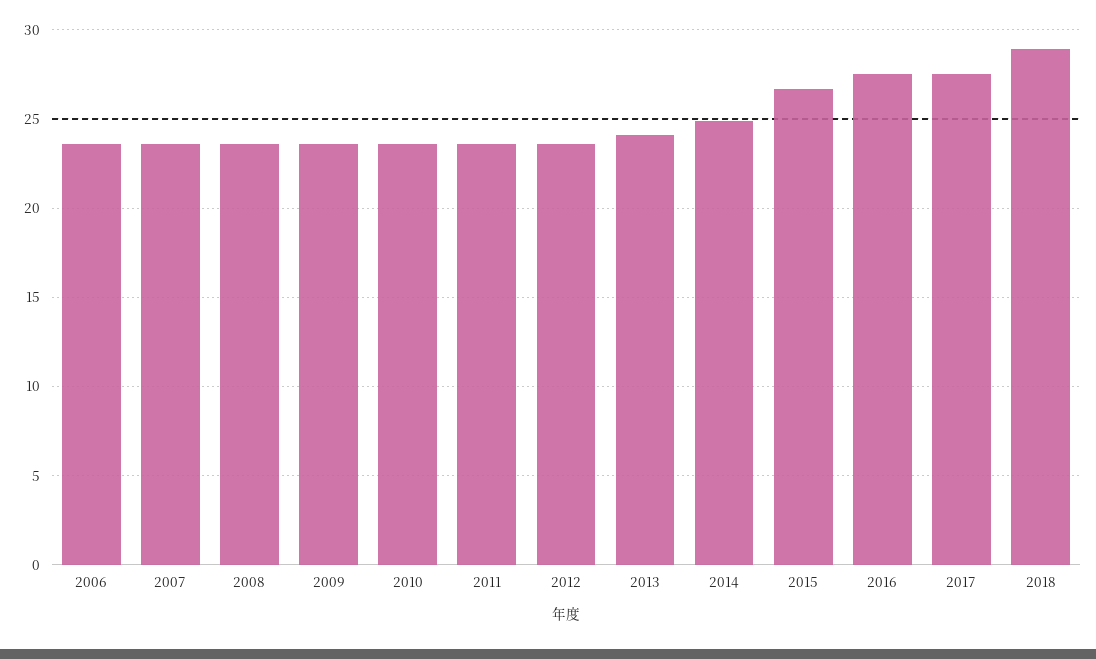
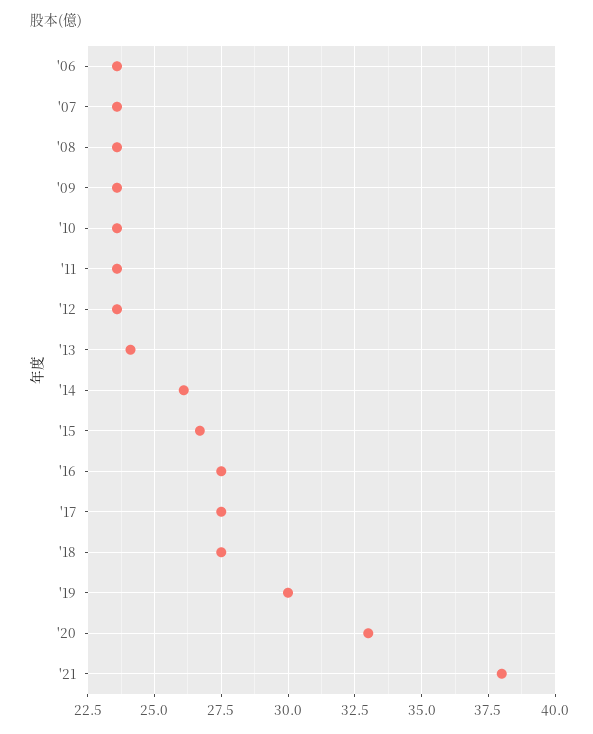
2014: 25 -> 26
2018: 29 -> 27.5
'19: none -> 30
'20: none -> 33
'21: none -> 38

